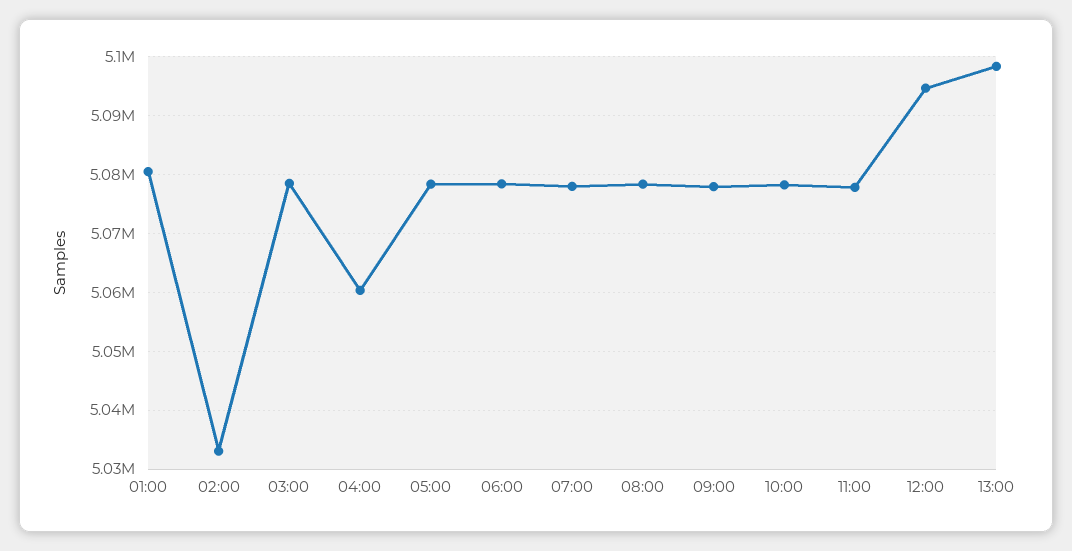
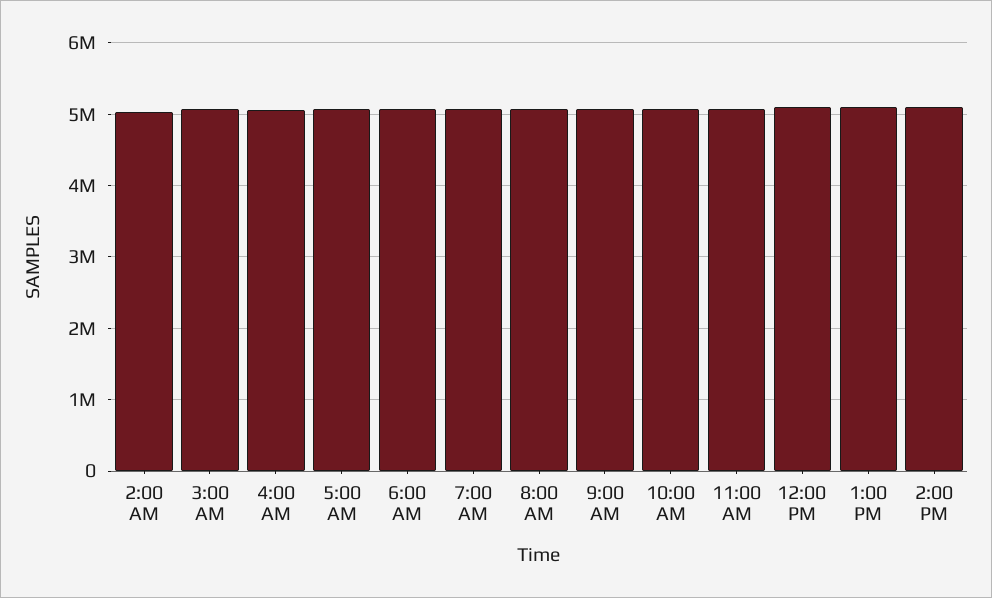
01:00: 5080000 -> none
2:00 PM: none -> 5100000

